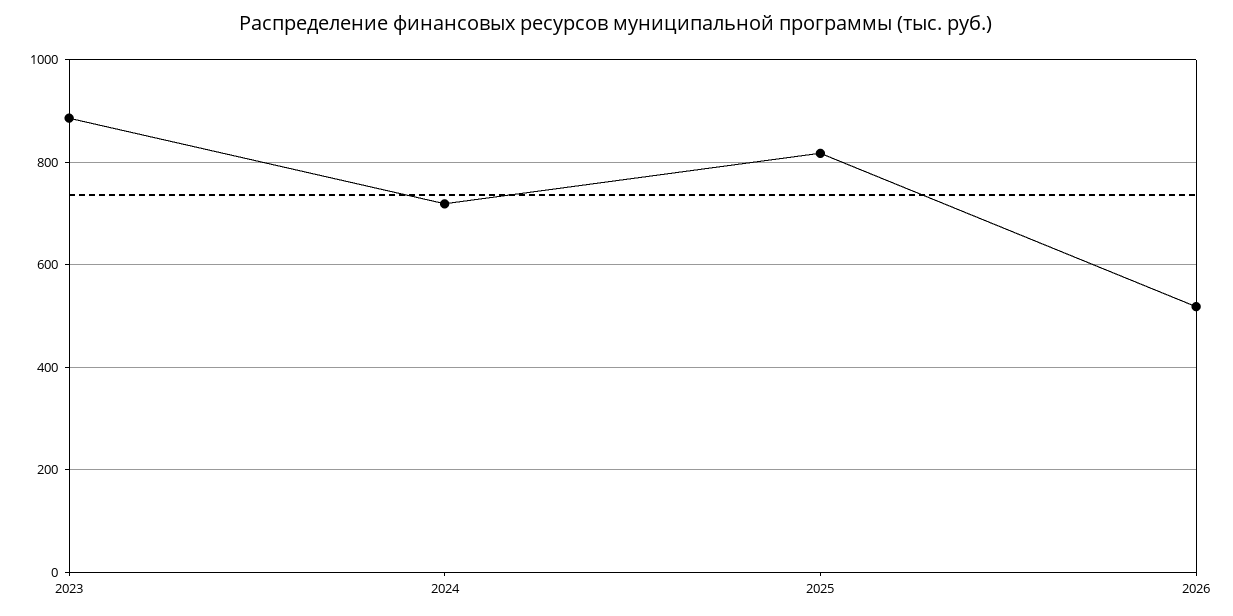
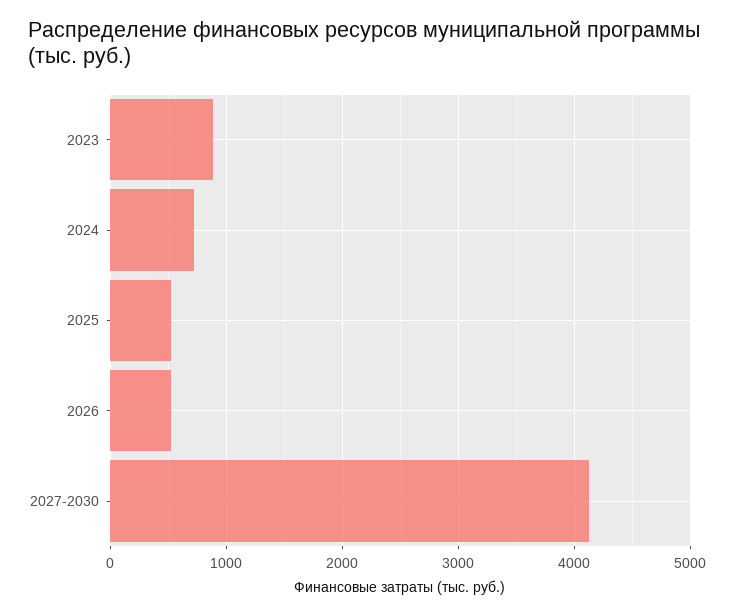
2025: 820 -> 500
2027-2030: none -> 4100

